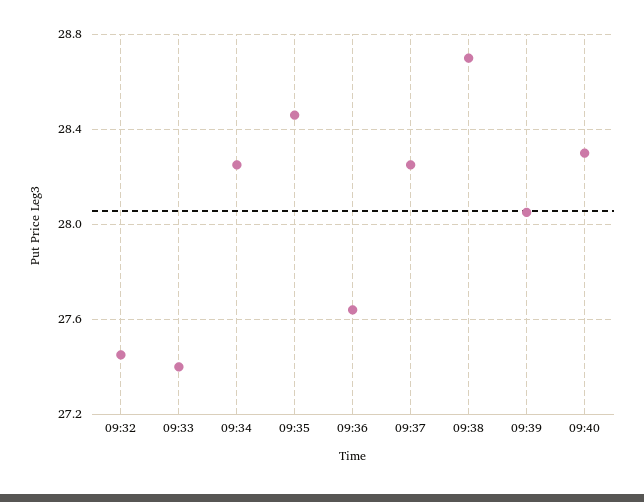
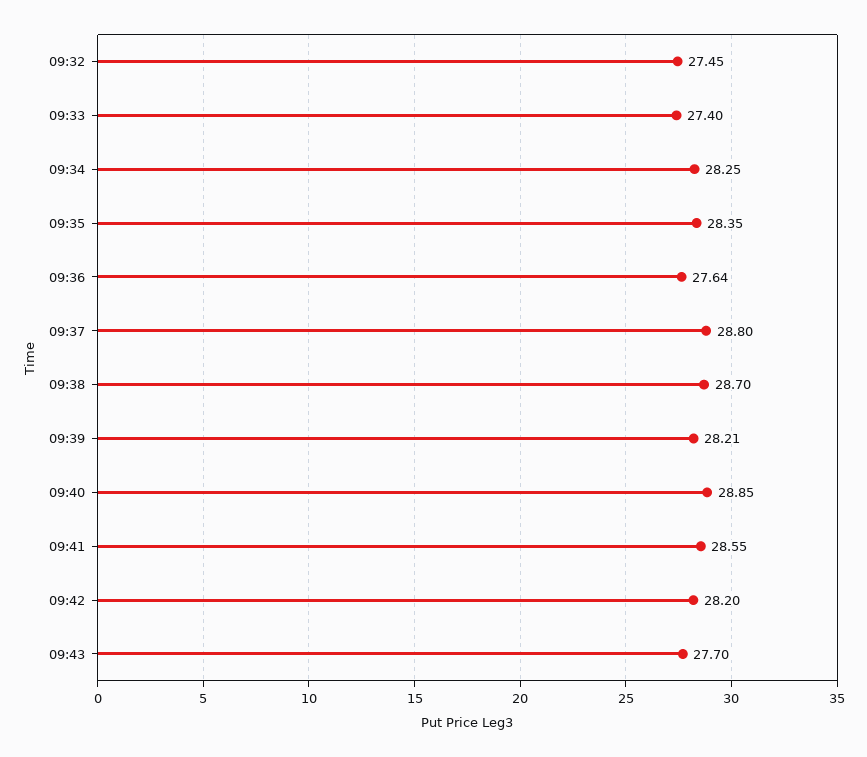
09:35: 28.45 -> 28.35
09:37: 28.25 -> 28.8
09:39: 28.05 -> 28.21
09:40: 28.3 -> 28.85
09:41: none -> 28.55
09:42: none -> 28.2
09:43: none -> 27.7

